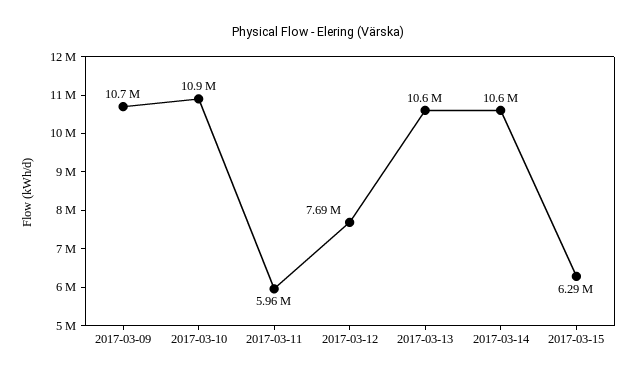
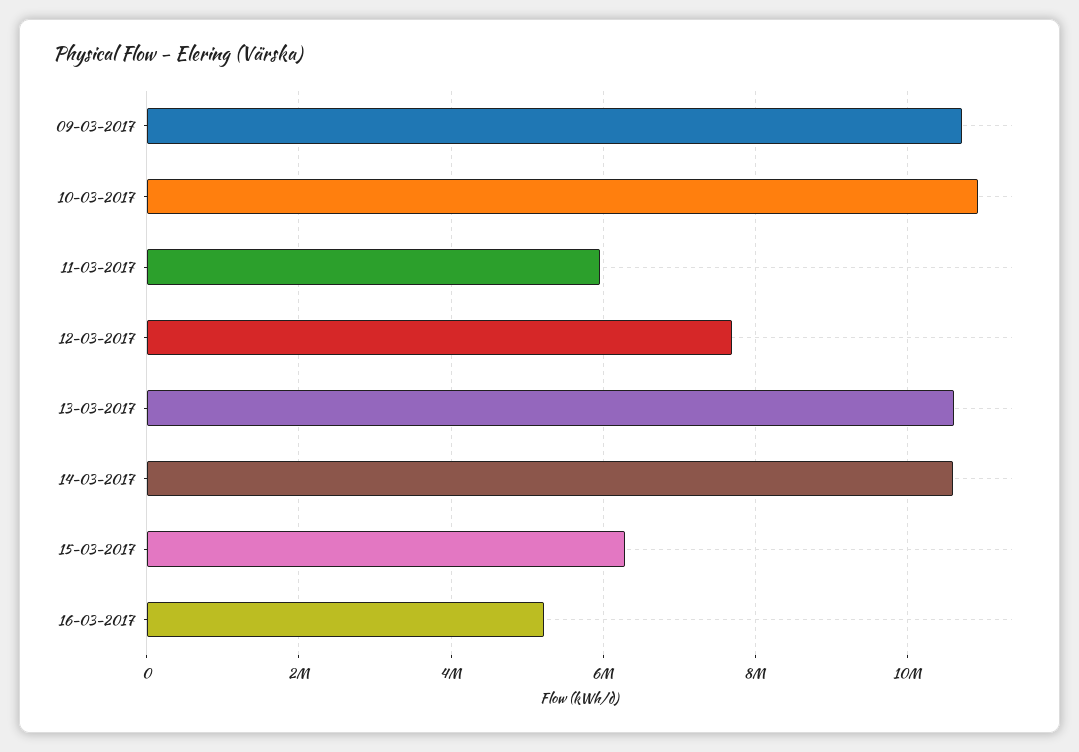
16-03-2017: none -> 5200000

